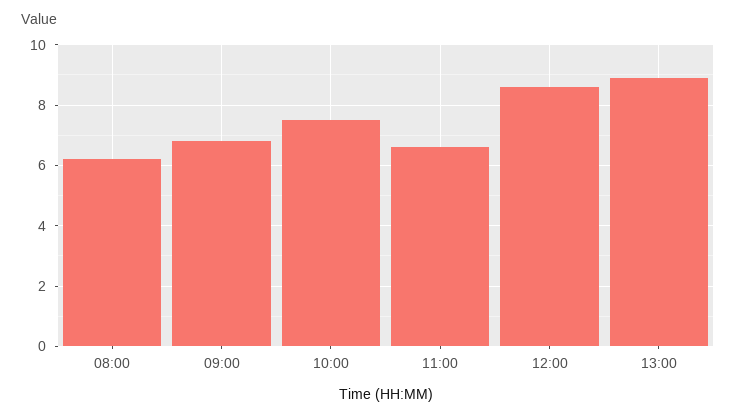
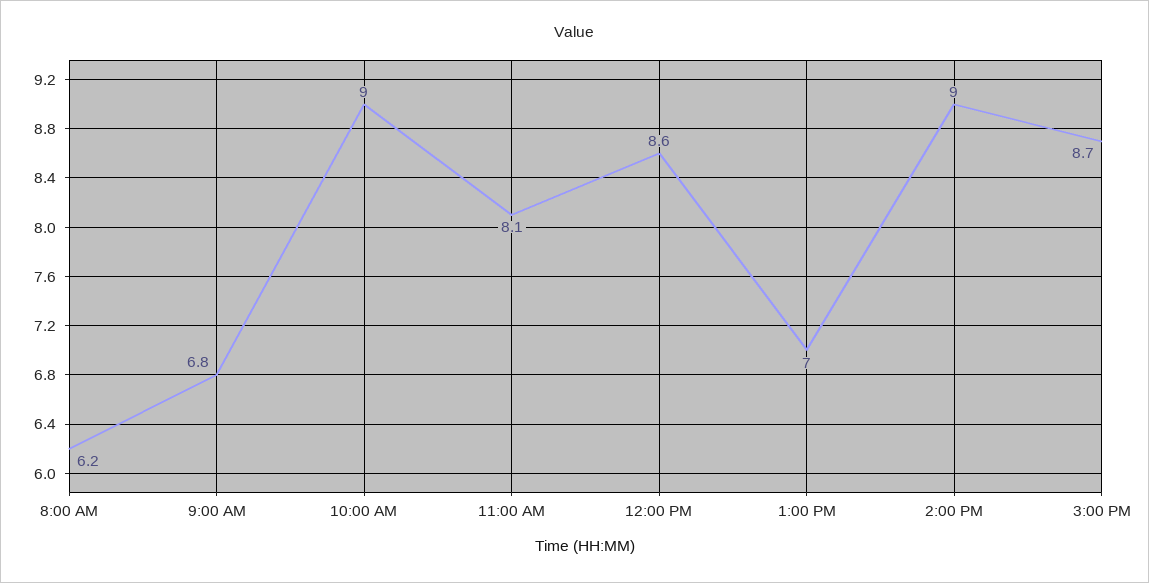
10:00: 7.5 -> 9
11:00: 6.5 -> 8.1
13:00: 9 -> 7
2:00 PM: none -> 9
3:00 PM: none -> 8.7

